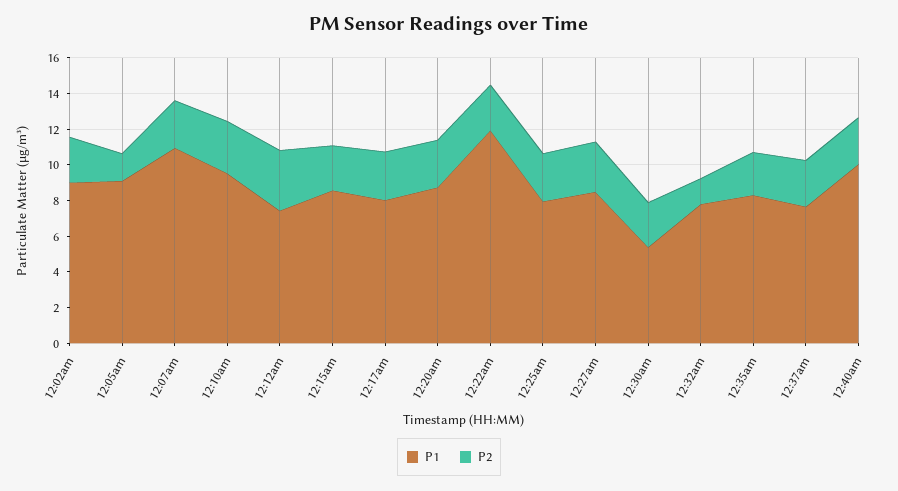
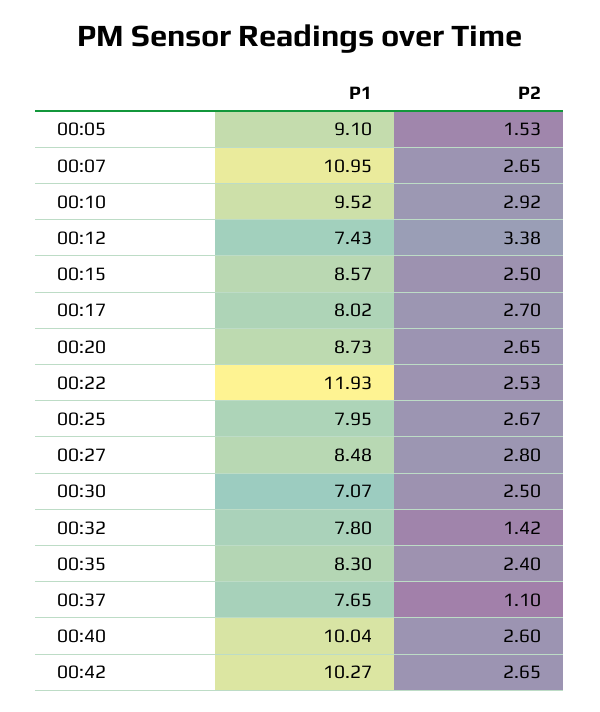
P1, 12:02am: 9 -> none
P2, 12:02am: 2.5 -> none
P1, 12:30am: 5.5 -> 7.07
P2, 12:37am: 2.5 -> 1.1
P1, 00:42: none -> 10.27
P2, 00:42: none -> 2.65

